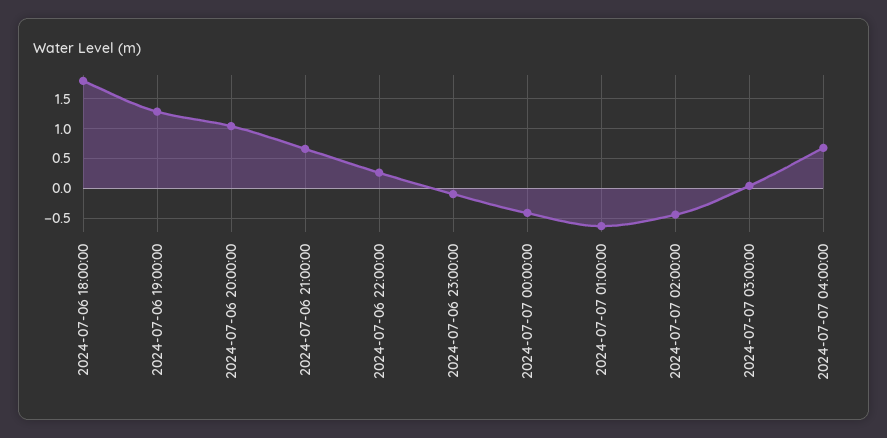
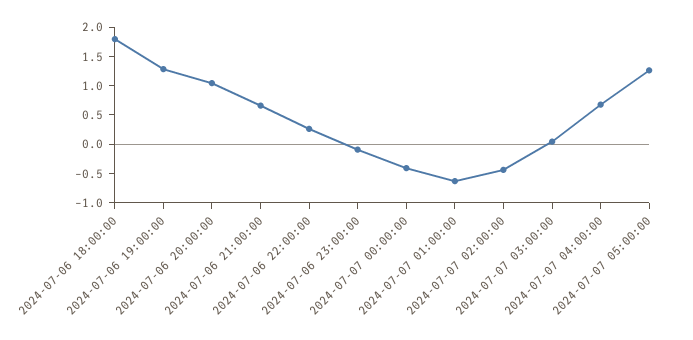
2024-07-07 05:00:00: none -> 1.25

